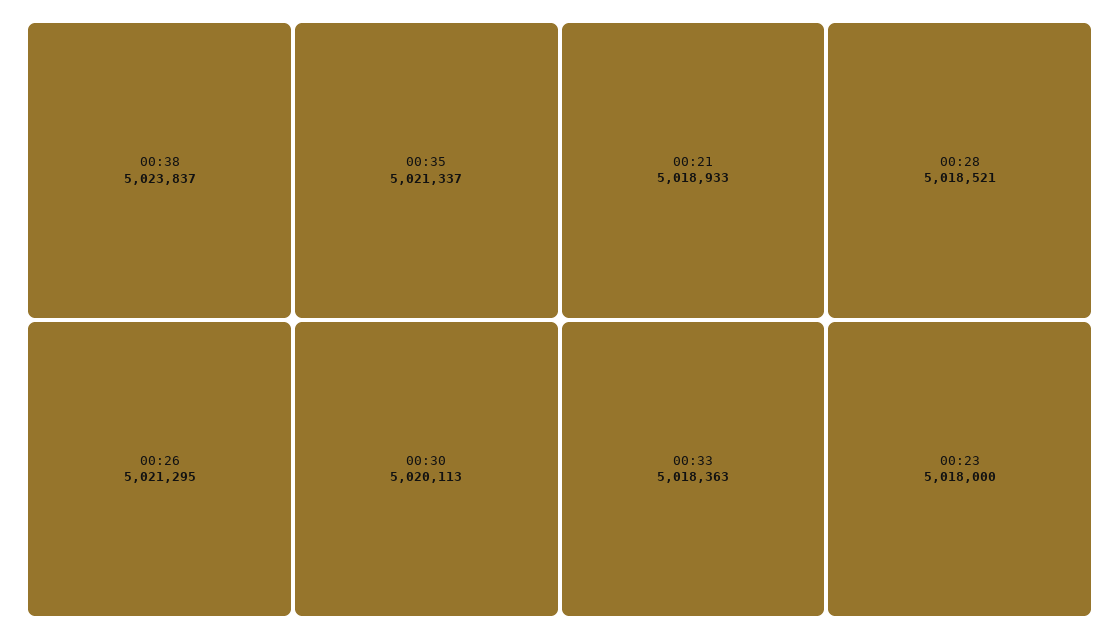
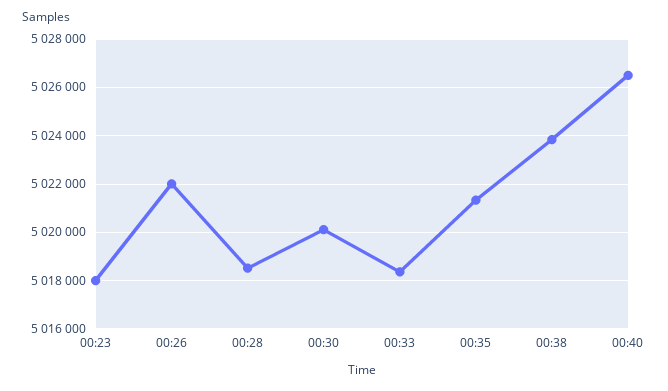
00:26: 5021295 -> 5022000
00:21: 5018933 -> none
00:40: none -> 5026500

